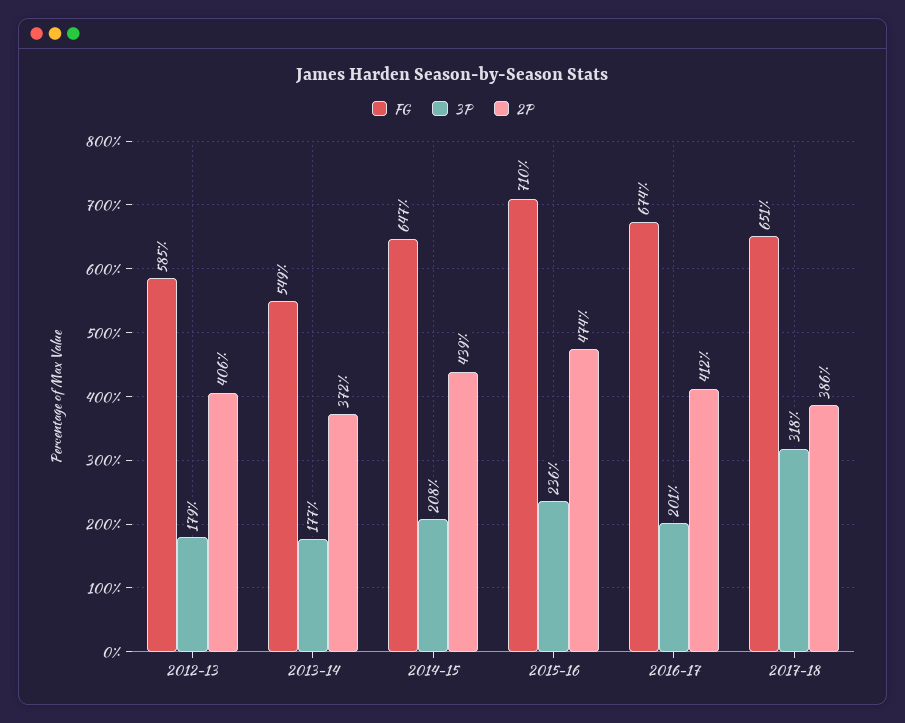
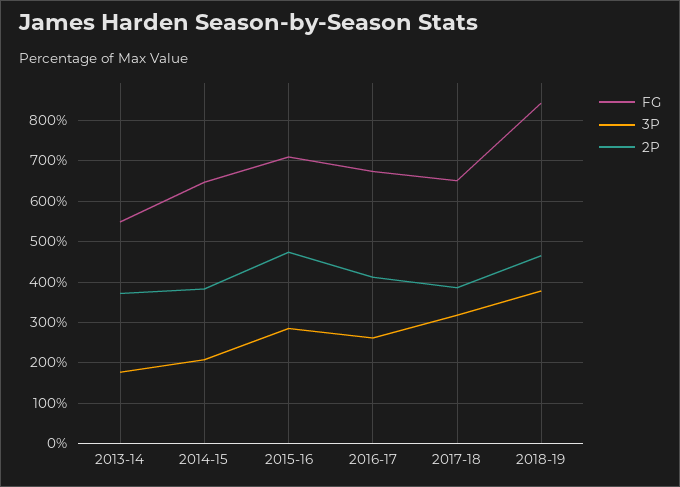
FG, 2012-13: 585 -> none
3P, 2012-13: 179 -> none
2P, 2012-13: 406 -> none
2P, 2014-15: 439 -> 380
3P, 2015-16: 236 -> 280
3P, 2016-17: 201 -> 260
FG, 2018-19: none -> 840
3P, 2018-19: none -> 380
2P, 2018-19: none -> 460

